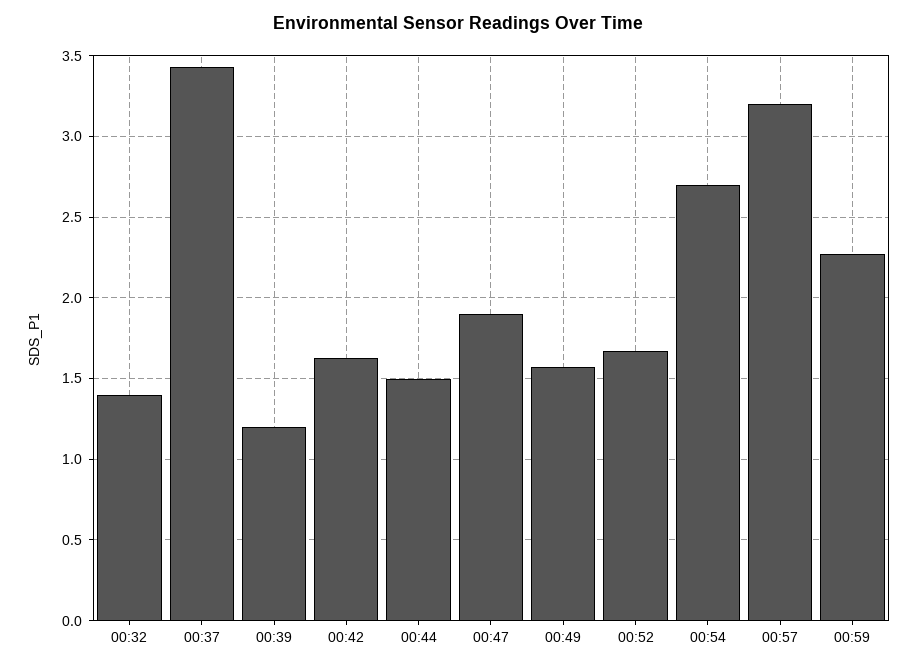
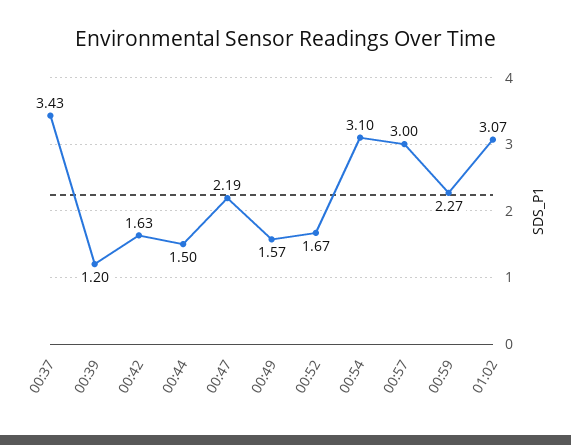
00:32: 1.4 -> none
00:47: 1.9 -> 2.19
00:54: 2.7 -> 3.1
00:57: 3.2 -> 3
01:02: none -> 3.07

